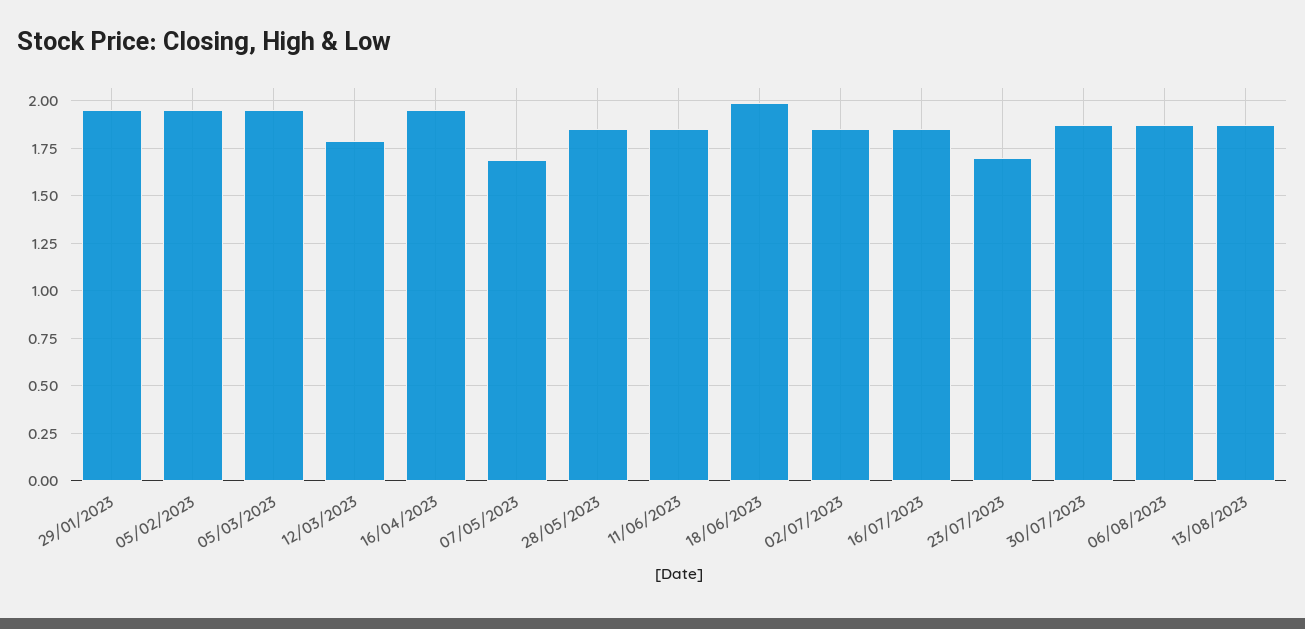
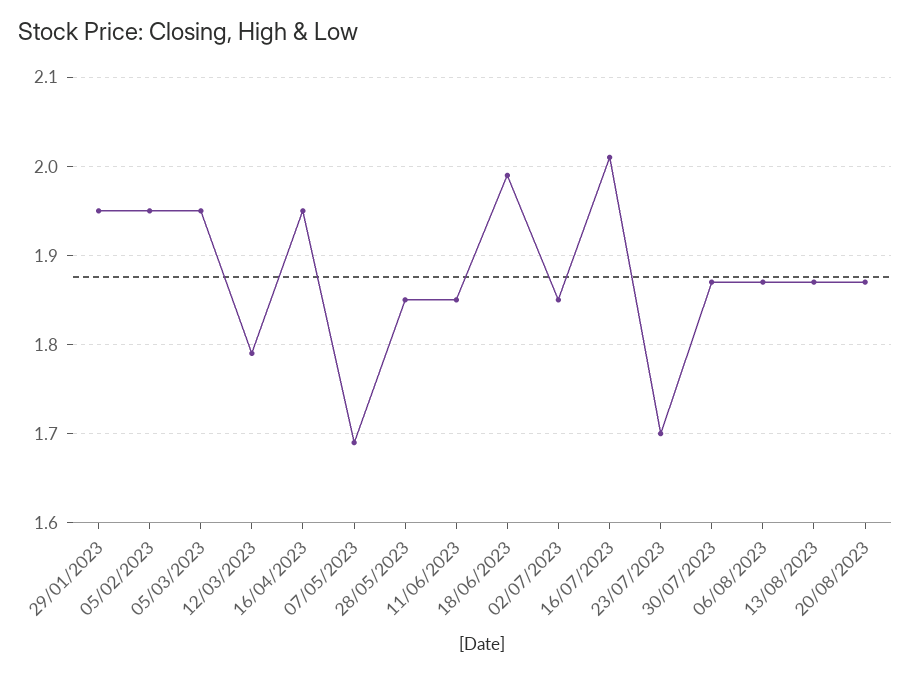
16/07/2023: 1.85 -> 2.01
20/08/2023: none -> 1.87

